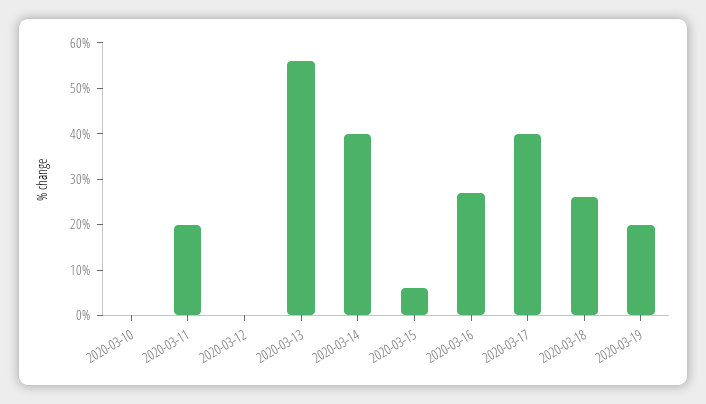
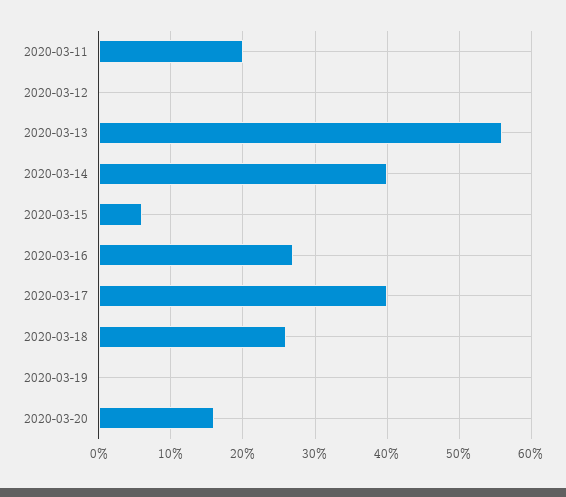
2020-03-10: 0 -> none
2020-03-19: 20 -> 0
2020-03-20: none -> 16

